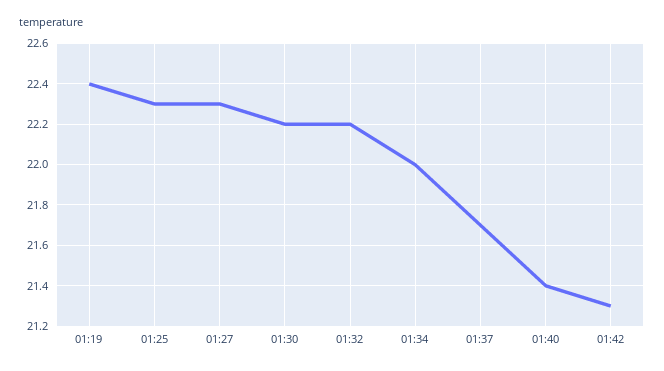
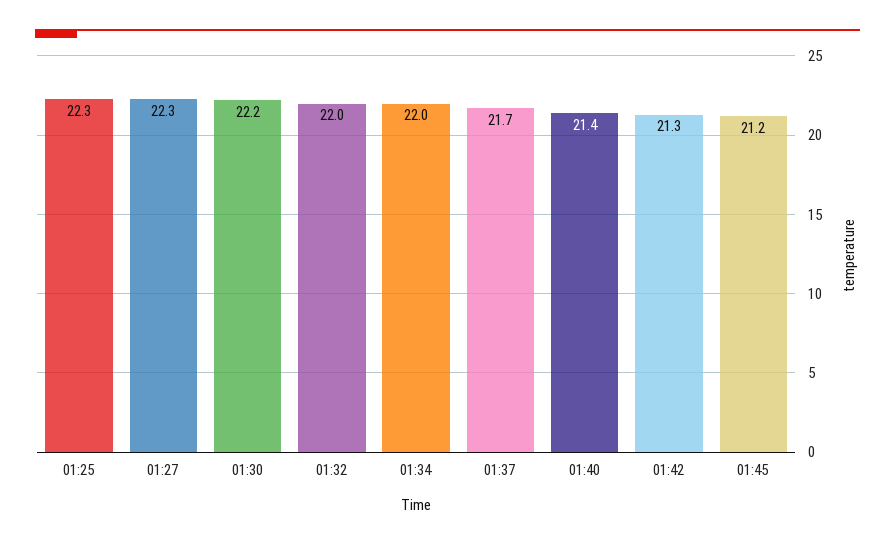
01:19: 22.4 -> none
01:32: 22.2 -> 22
01:45: none -> 21.2

